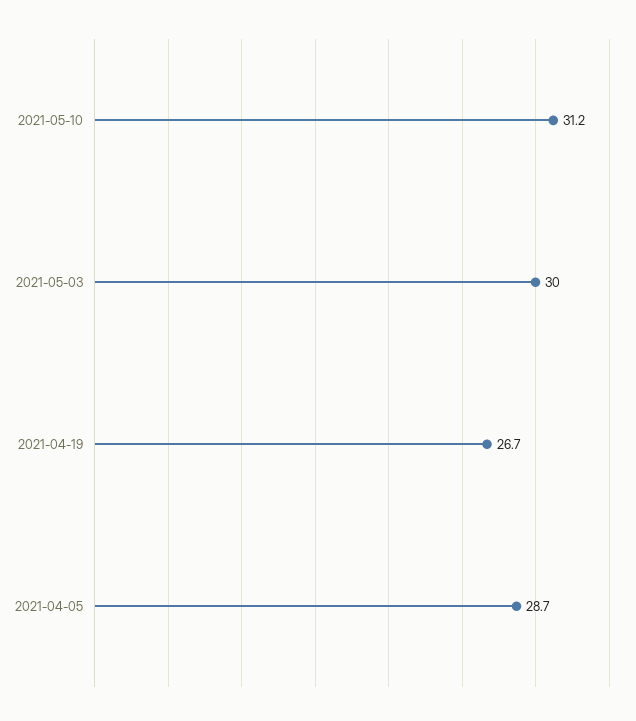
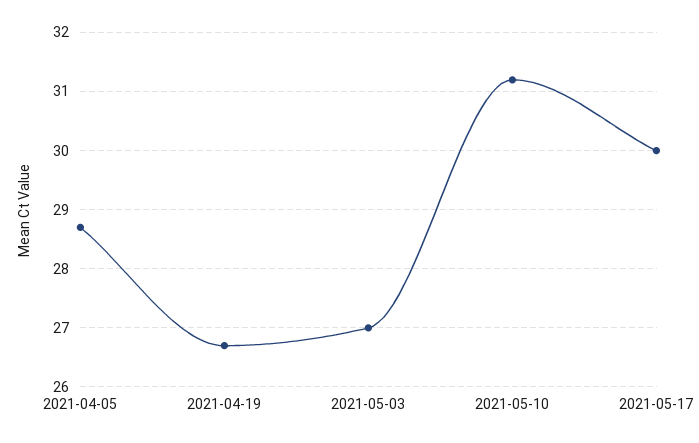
2021-05-03: 30 -> 27
2021-05-17: none -> 30

